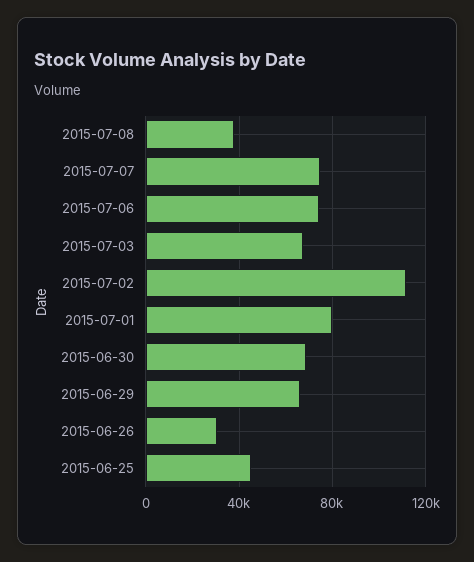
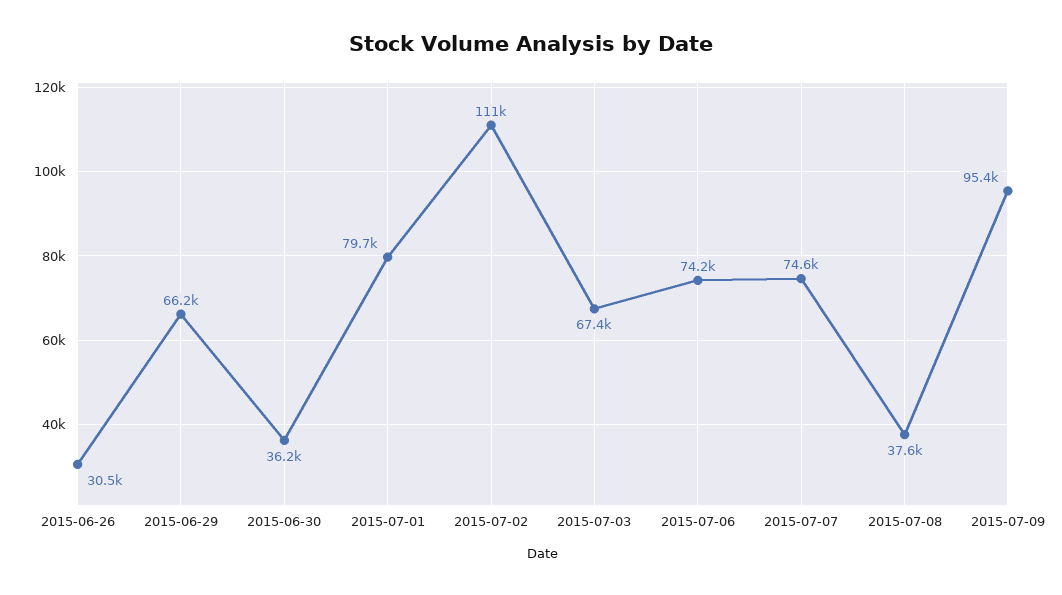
2015-06-30: 70000 -> 36200
2015-06-25: 45000 -> none
2015-07-09: none -> 95400

